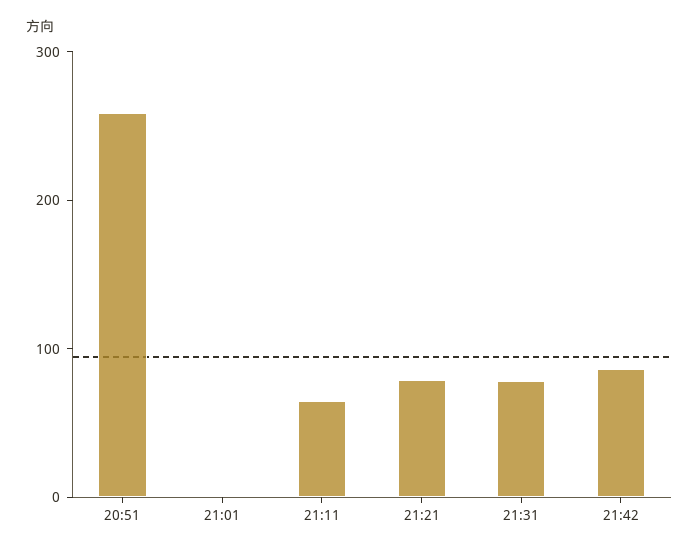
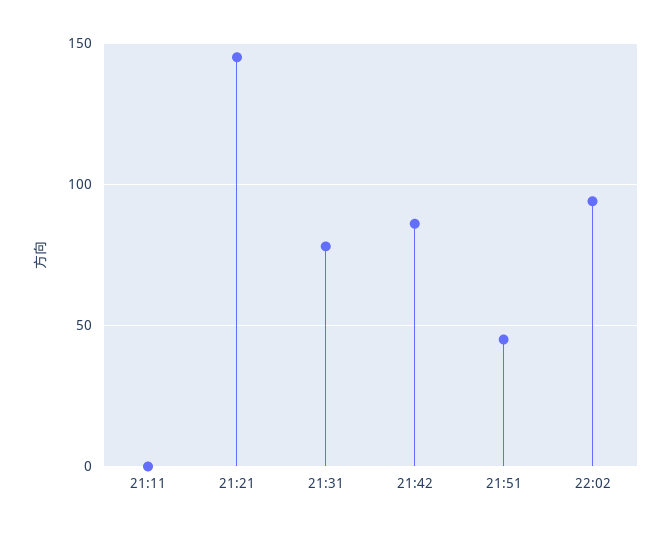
20:51: 260 -> none
21:01: 0 -> none
21:11: 60 -> 0
21:21: 80 -> 145
21:51: none -> 45
22:02: none -> 95

